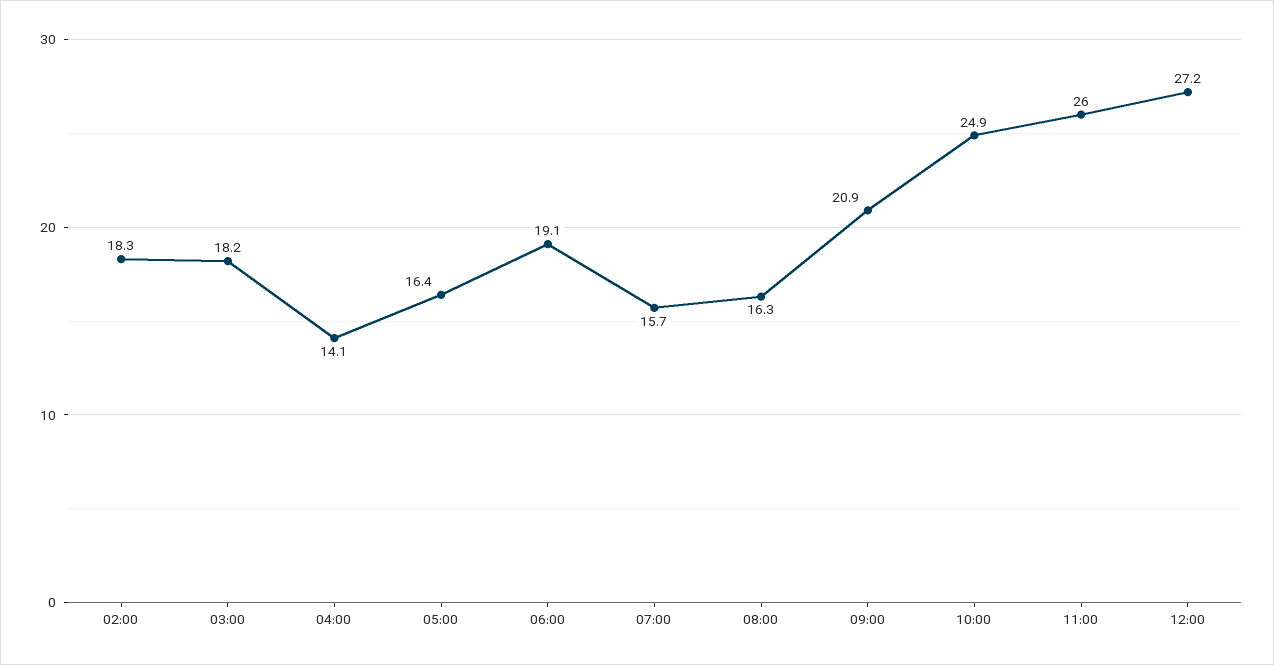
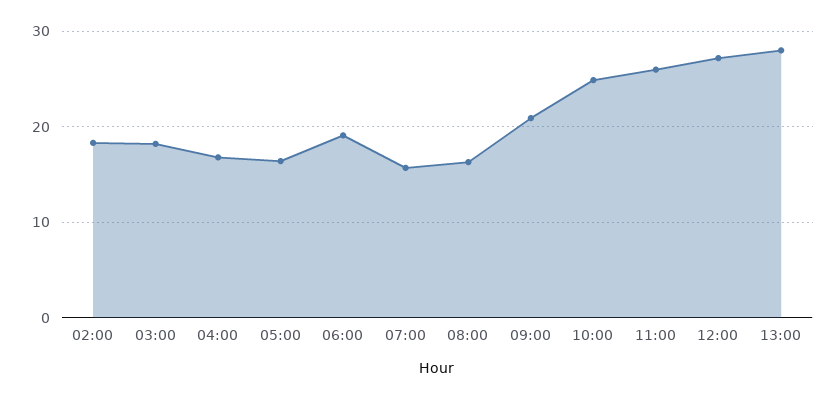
04:00: 14.1 -> 17
13:00: none -> 28

